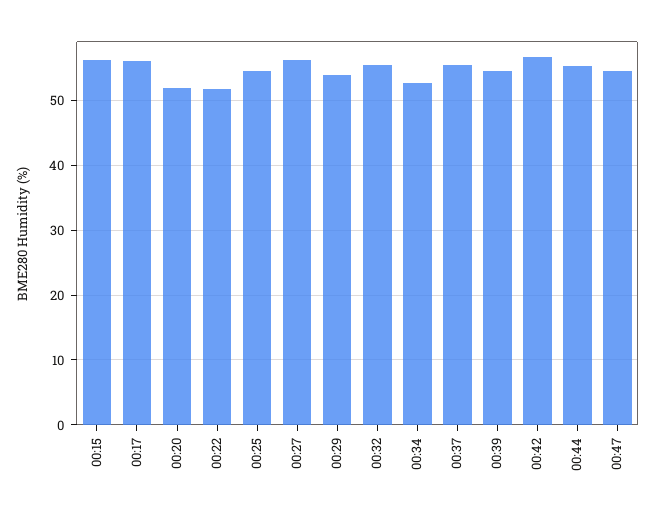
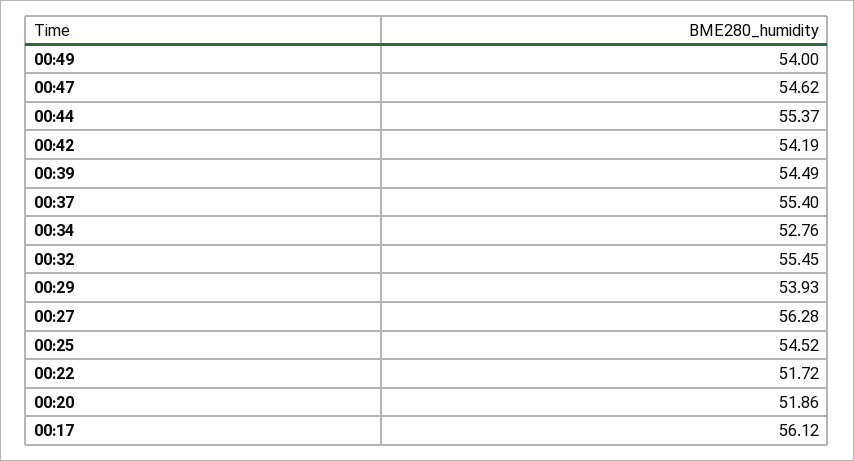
00:15: 56 -> none
00:42: 57 -> 54.19
00:49: none -> 54

